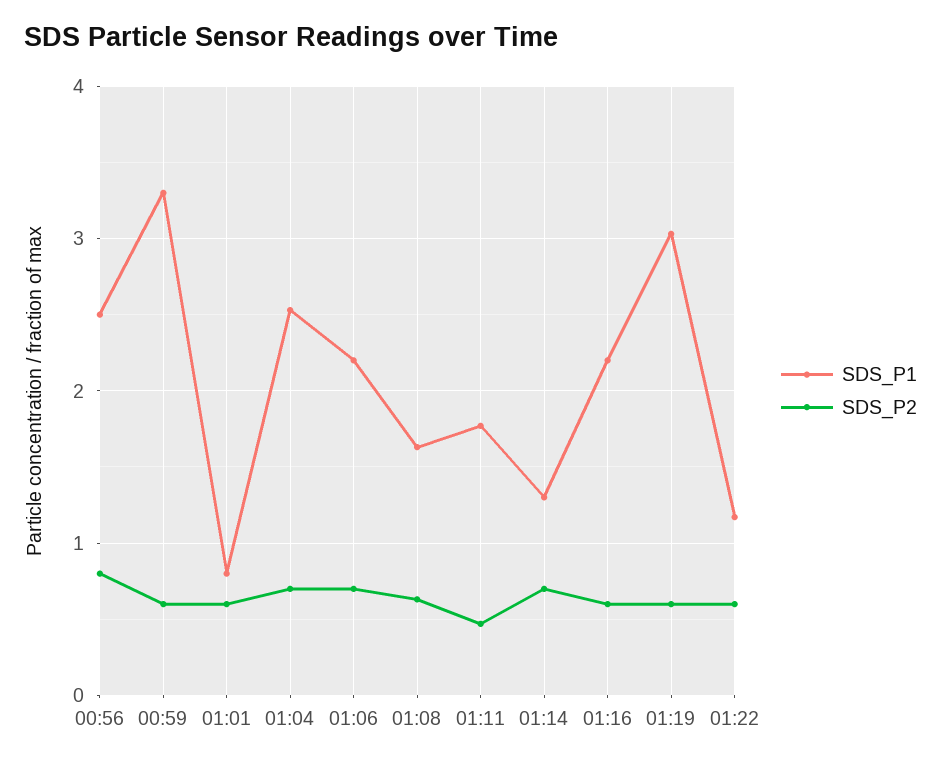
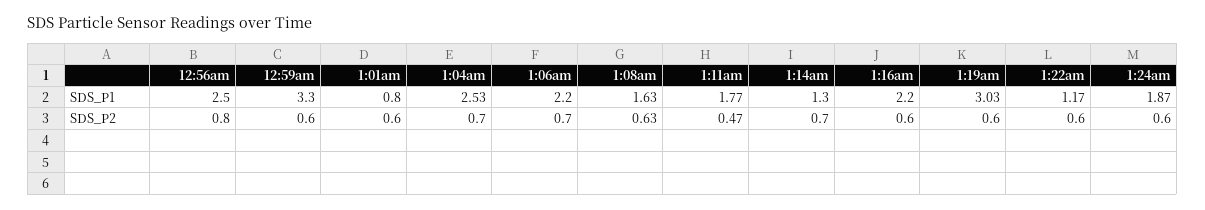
SDS_P1, 1:24am: none -> 1.87
SDS_P2, 1:24am: none -> 0.6

